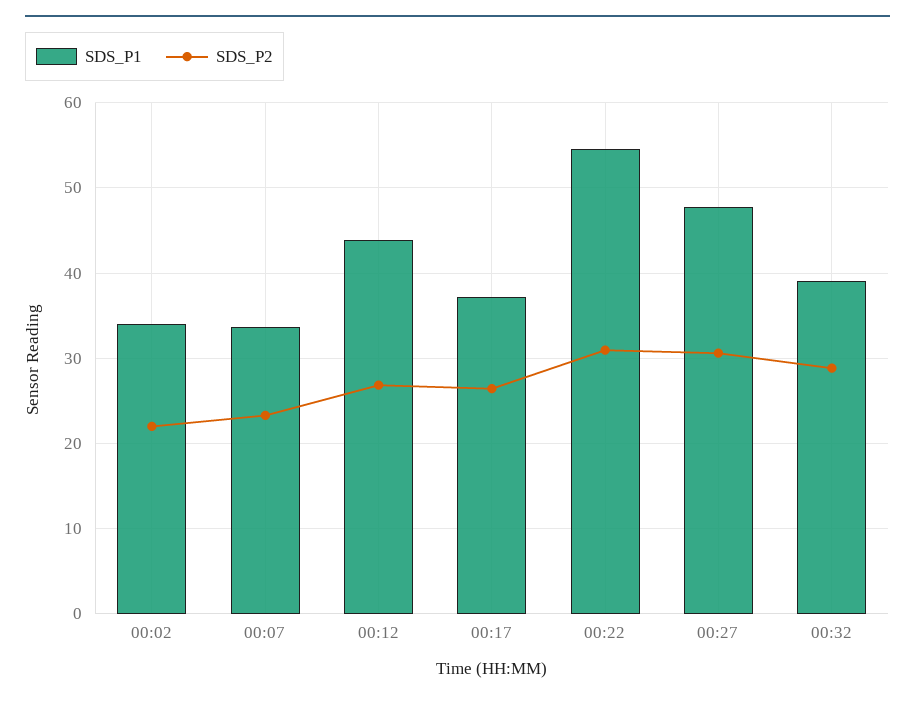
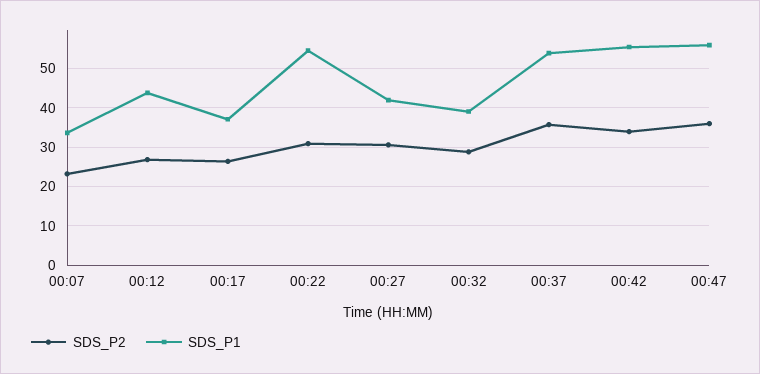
SDS_P1, 00:02: 34 -> none
SDS_P2, 00:02: 22 -> none
SDS_P1, 00:27: 48 -> 42
SDS_P2, 00:37: none -> 36
SDS_P1, 00:37: none -> 54
SDS_P2, 00:42: none -> 34
SDS_P1, 00:42: none -> 56
SDS_P2, 00:47: none -> 36
SDS_P1, 00:47: none -> 56

